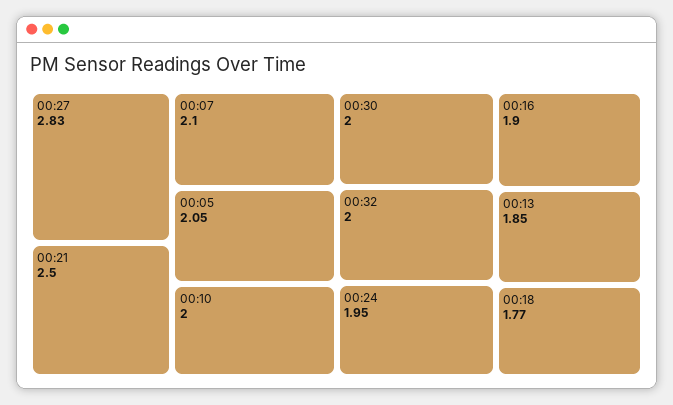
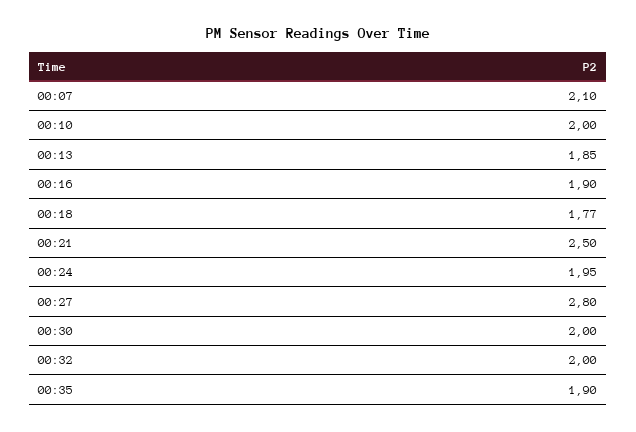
00:27: 2.83 -> 2.8
00:05: 2.05 -> none
00:35: none -> 1.9

